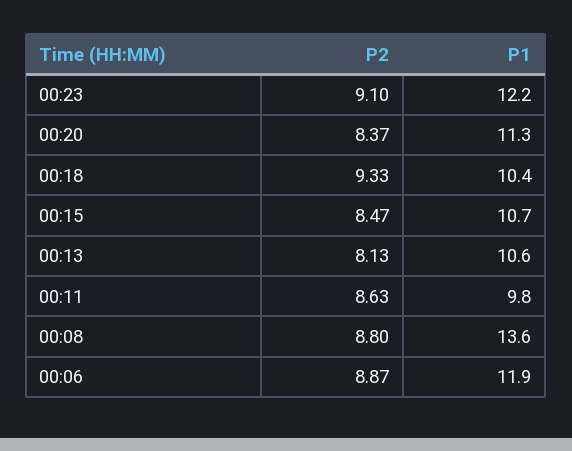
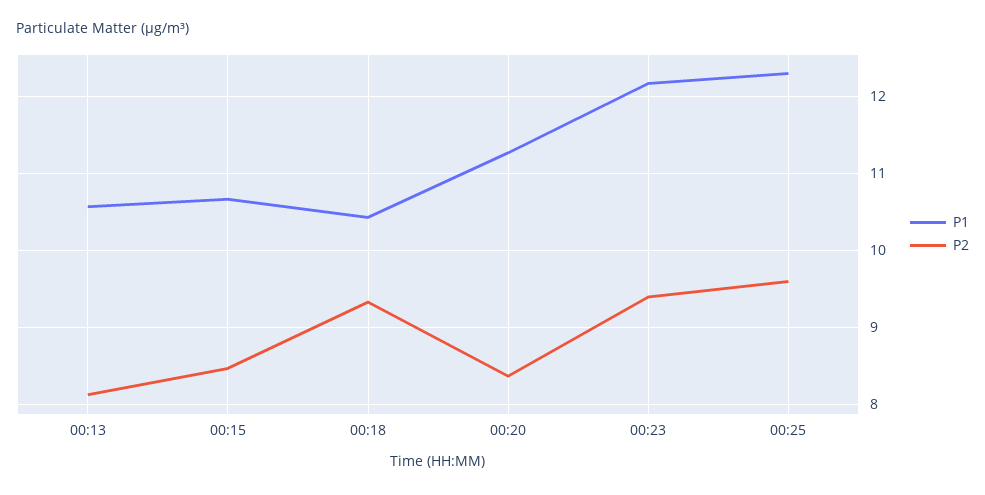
P2, 00:23: 9.1 -> 9.4
P2, 00:11: 8.63 -> none
P1, 00:11: 9.8 -> none
P2, 00:08: 8.8 -> none
P1, 00:08: 13.6 -> none
P2, 00:06: 8.87 -> none
P1, 00:06: 11.9 -> none
P1, 00:25: none -> 12.3
P2, 00:25: none -> 9.6

